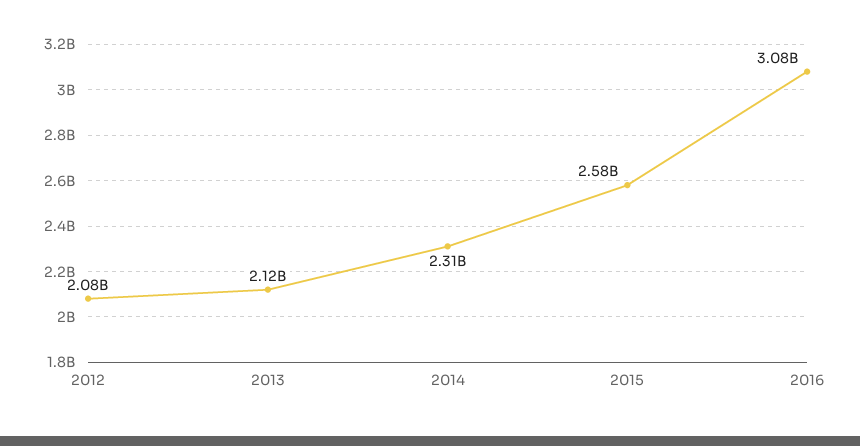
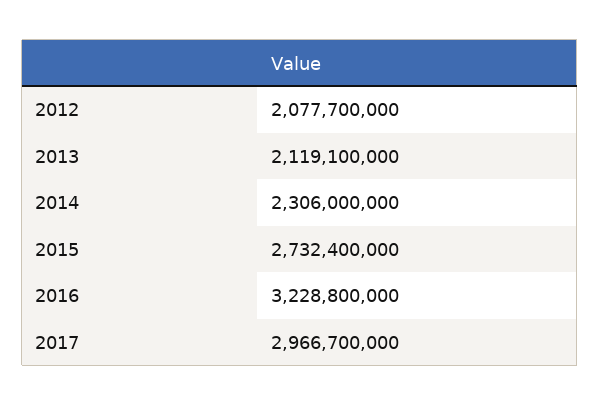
2015: 2580000000 -> 2732400000
2016: 3080000000 -> 3228800000
2017: none -> 2966700000

